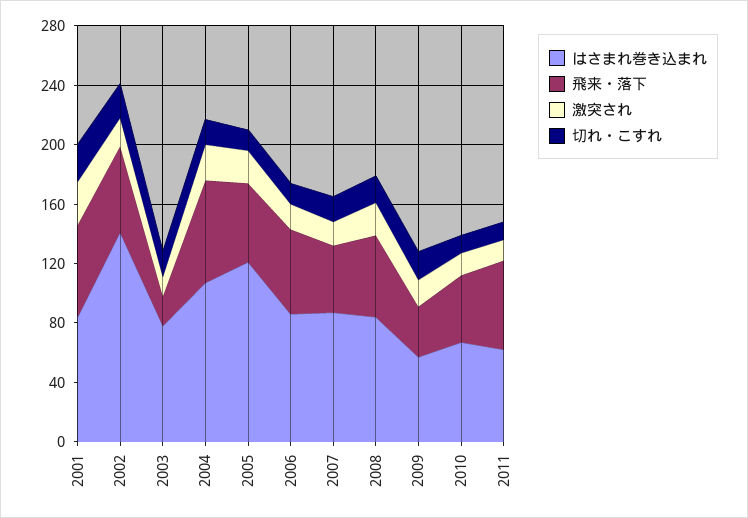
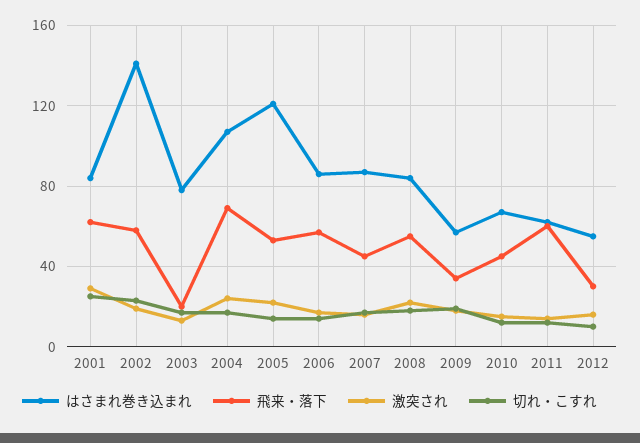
はさまれ巻き込まれ, 2012: none -> 55
飛来・落下, 2012: none -> 30
激突され, 2012: none -> 15
切れ・こすれ, 2012: none -> 10

